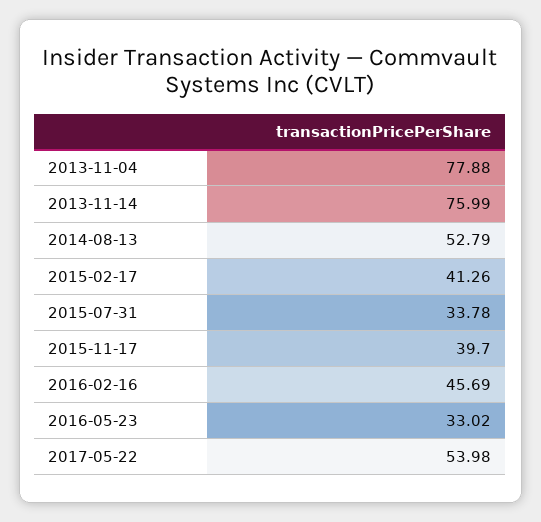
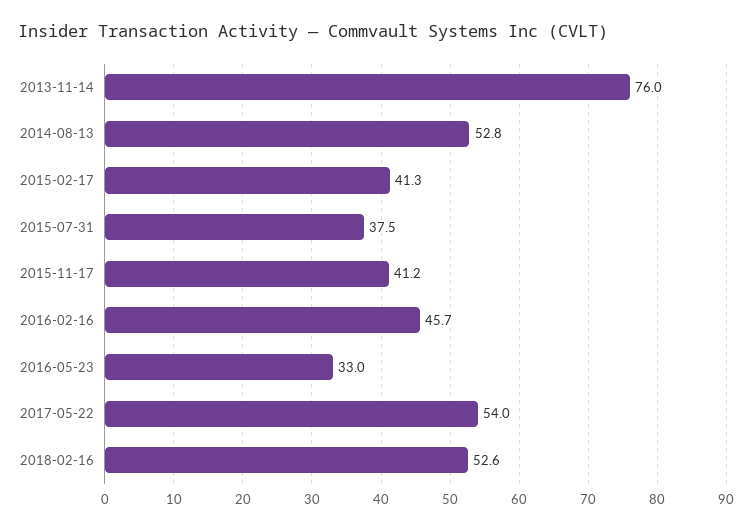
2013-11-04: 77.88 -> none
2015-07-31: 33.78 -> 37.5
2015-11-17: 39.7 -> 41.2
2018-02-16: none -> 52.6

